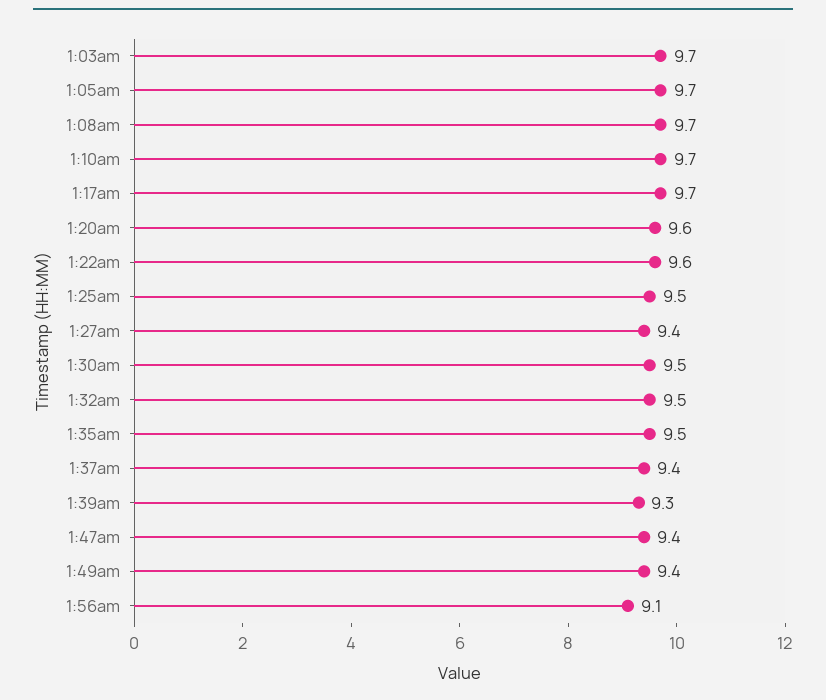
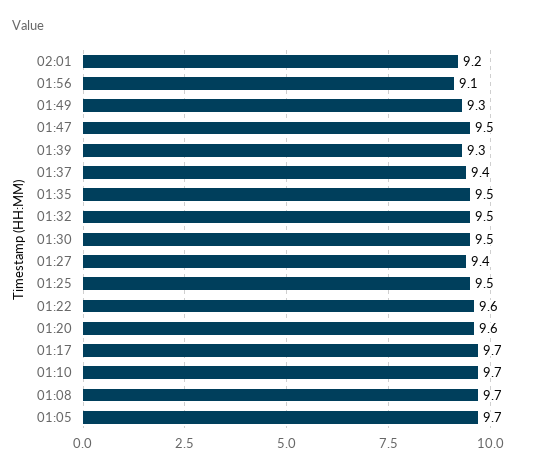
1:03am: 9.7 -> none
1:47am: 9.4 -> 9.5
1:49am: 9.4 -> 9.3
02:01: none -> 9.2

